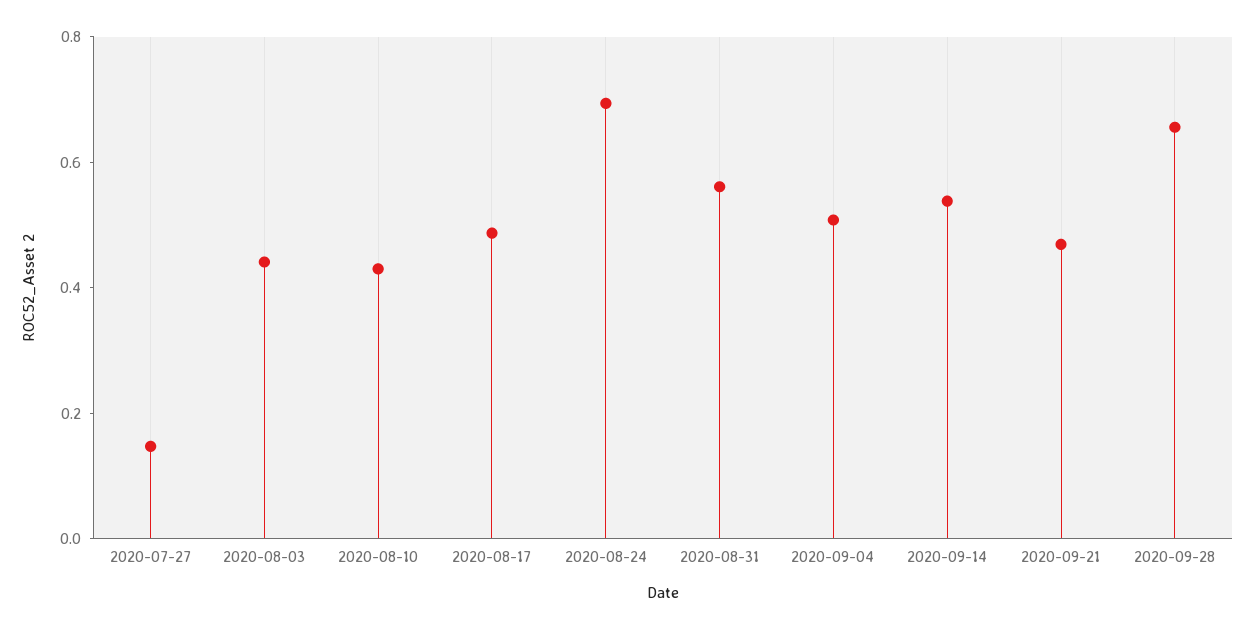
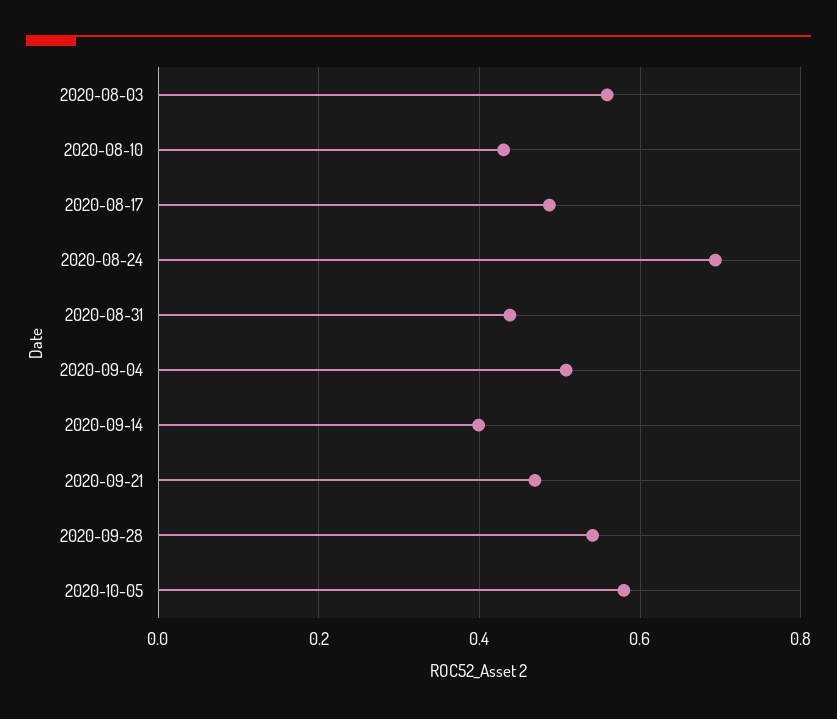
2020-07-27: 0.15 -> none
2020-08-03: 0.45 -> 0.56
2020-08-31: 0.55 -> 0.44
2020-09-14: 0.55 -> 0.4
2020-09-28: 0.65 -> 0.54
2020-10-05: none -> 0.58

